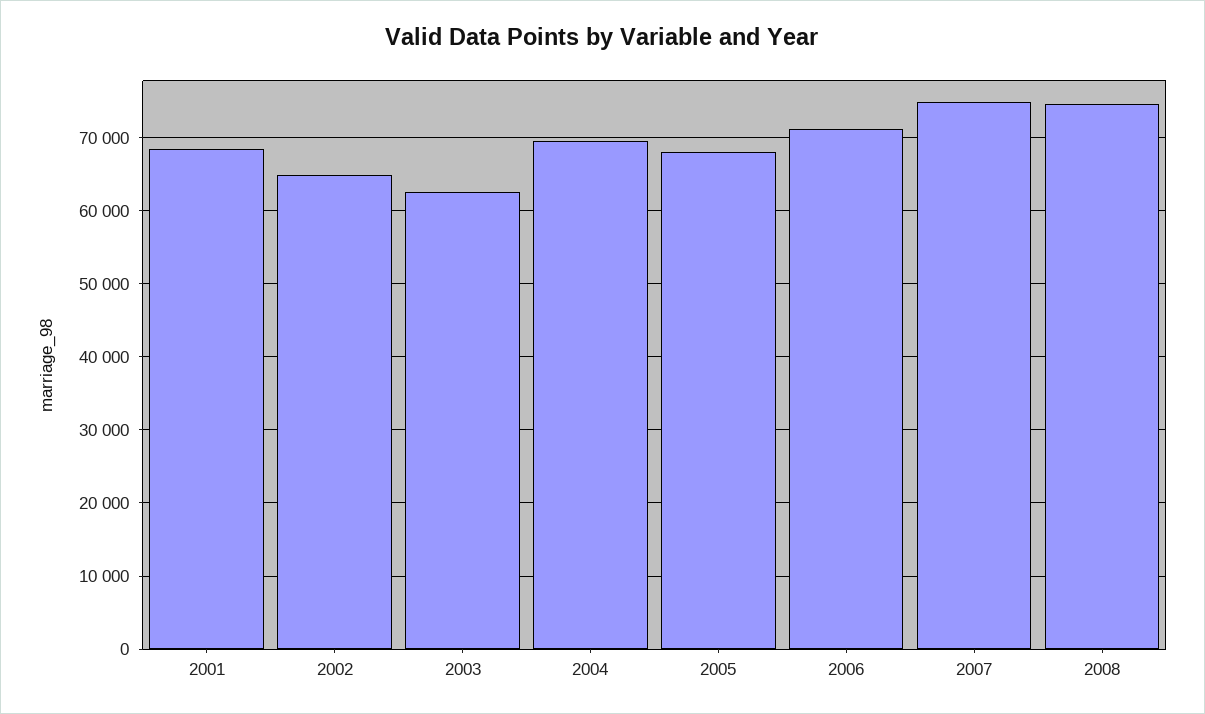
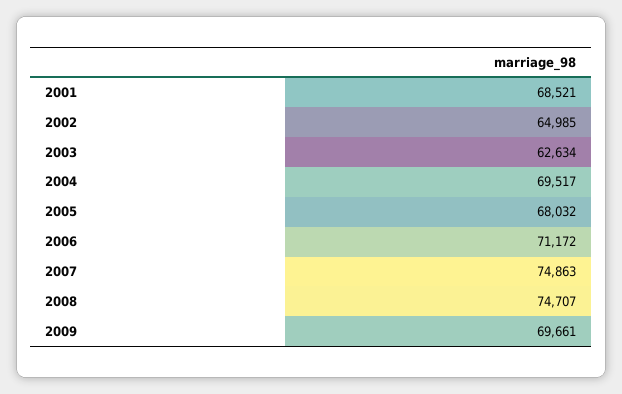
2009: none -> 69661

